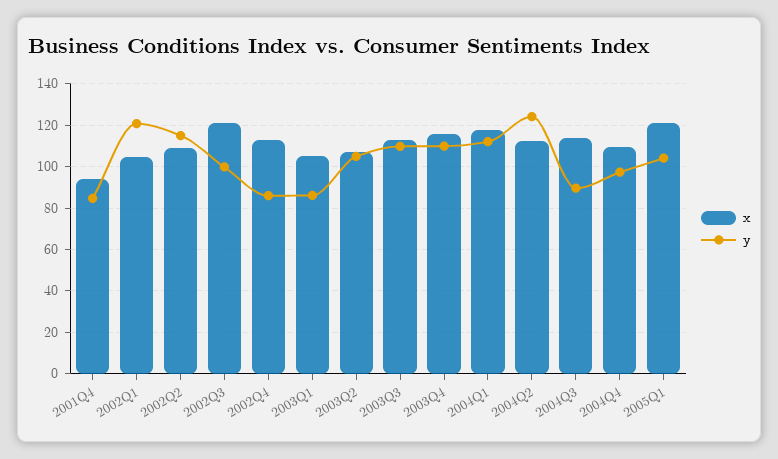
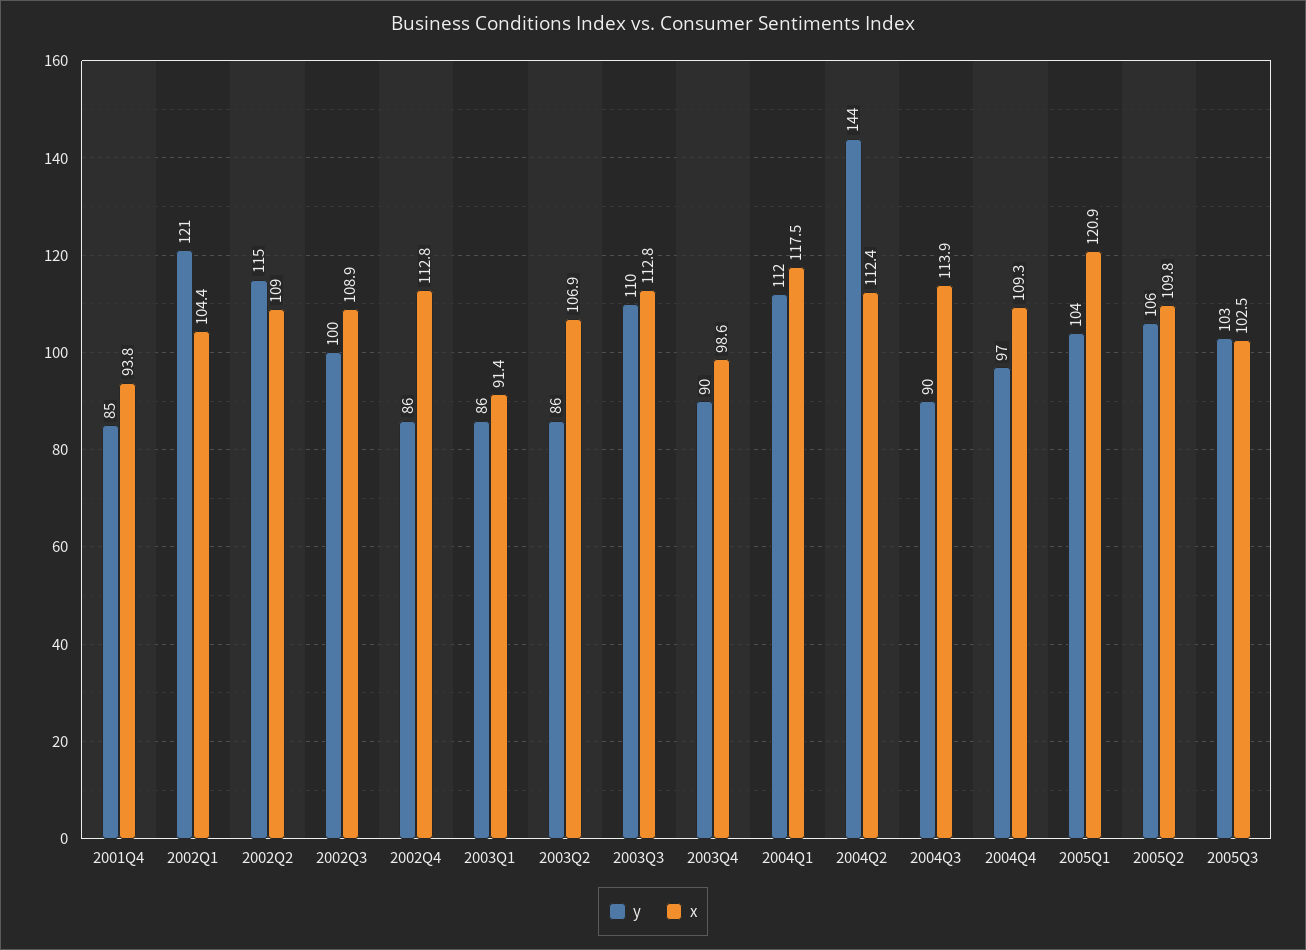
x, 2002Q3: 120 -> 108.9
x, 2003Q1: 105 -> 91.4
y, 2003Q2: 105 -> 86
x, 2003Q4: 115 -> 98.6
y, 2003Q4: 110 -> 90
y, 2004Q2: 125 -> 144
y, 2005Q2: none -> 106
x, 2005Q2: none -> 109.8
y, 2005Q3: none -> 103
x, 2005Q3: none -> 102.5

